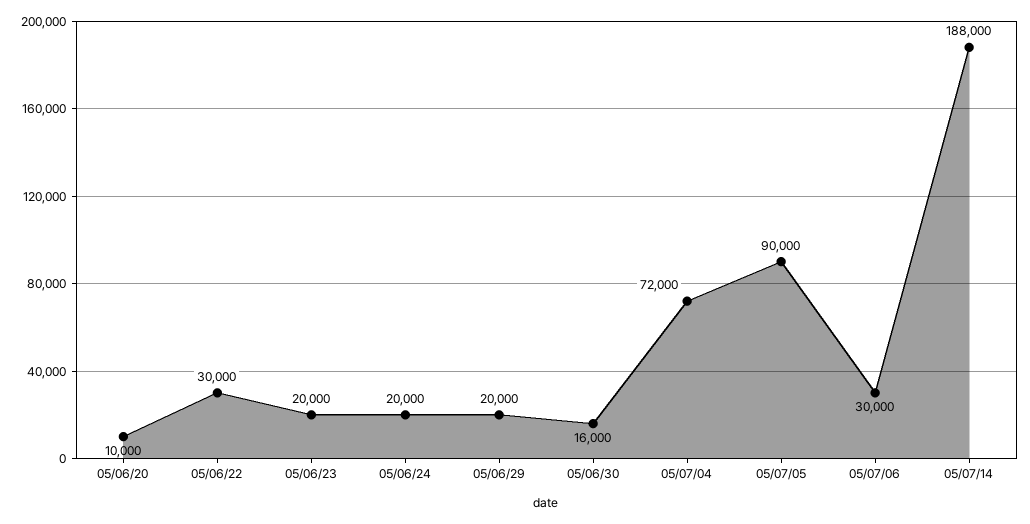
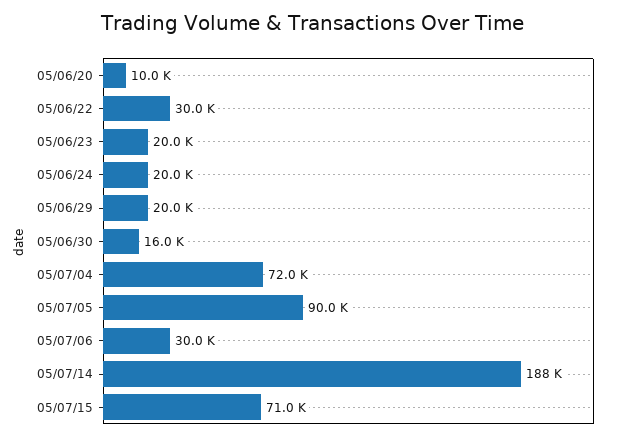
05/07/15: none -> 71000

